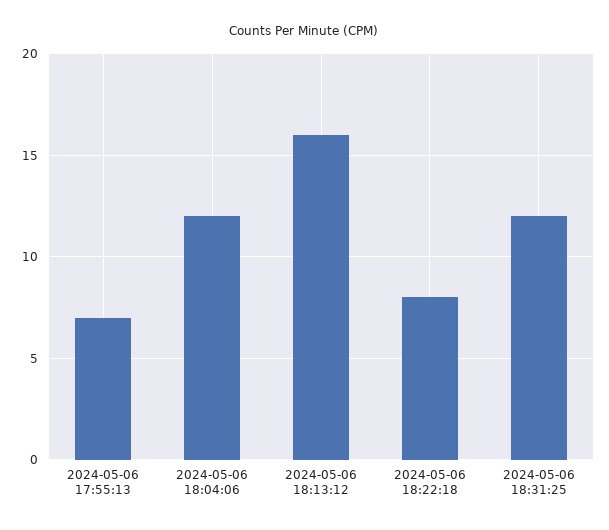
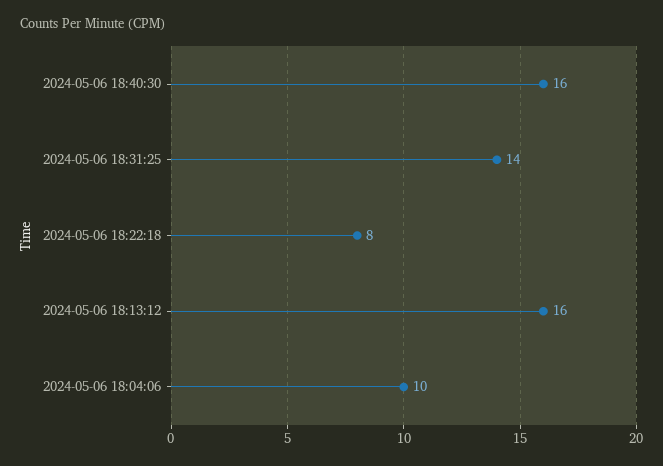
2024-05-06 17:55:13: 7 -> none
2024-05-06 18:04:06: 12 -> 10
2024-05-06 18:31:25: 12 -> 14
2024-05-06 18:40:30: none -> 16

